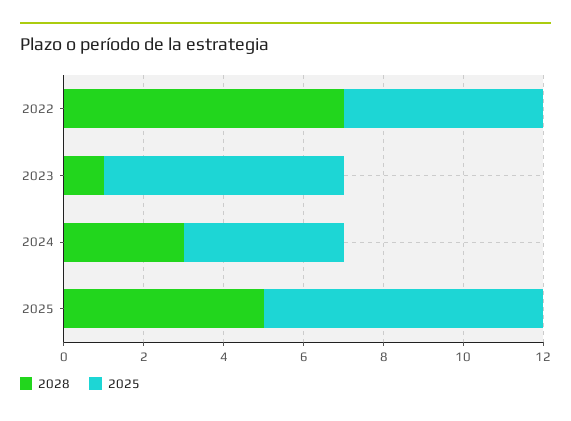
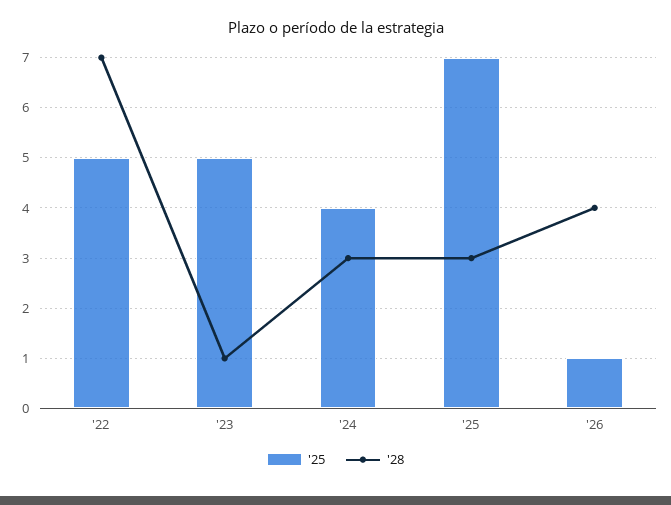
2025, 2023: 6 -> 5
2028, 2025: 5 -> 3
2025, '26: none -> 1
2028, '26: none -> 4

